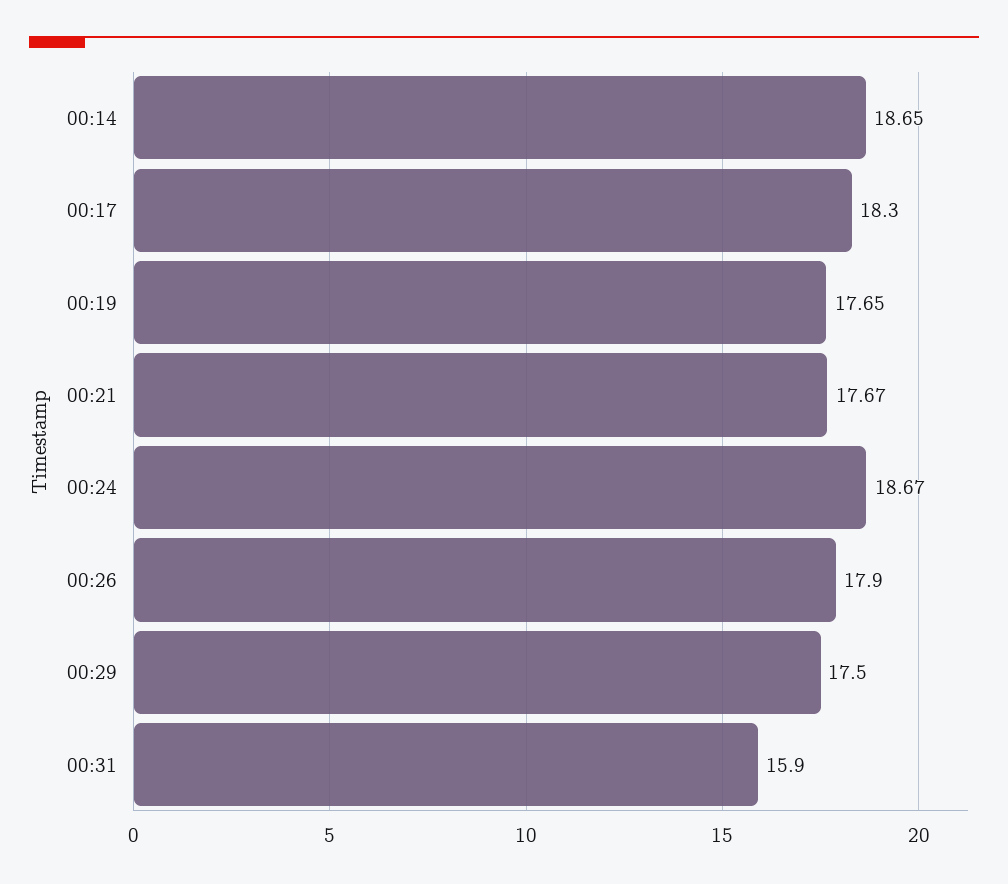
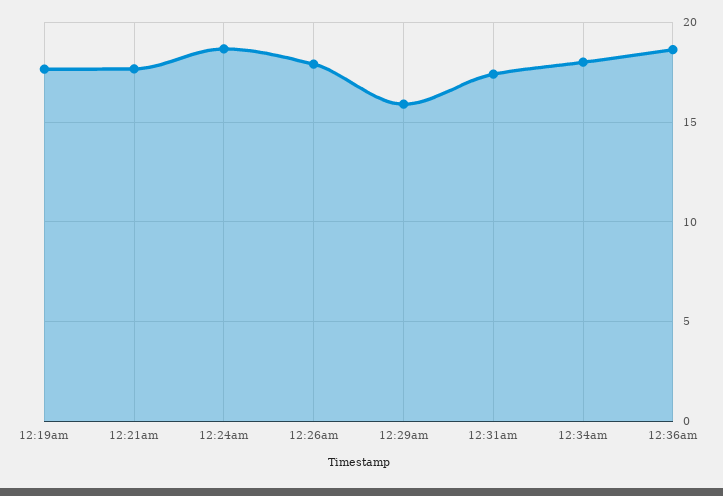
00:14: 18.65 -> none
00:17: 18.3 -> none
00:29: 17.5 -> 16
00:31: 15.9 -> 17.5
12:34am: none -> 18
12:36am: none -> 18.5

